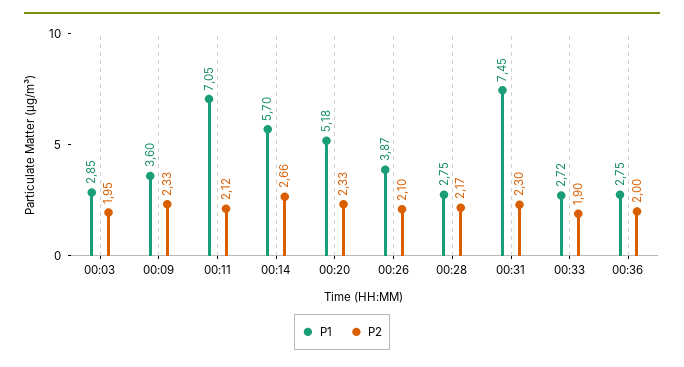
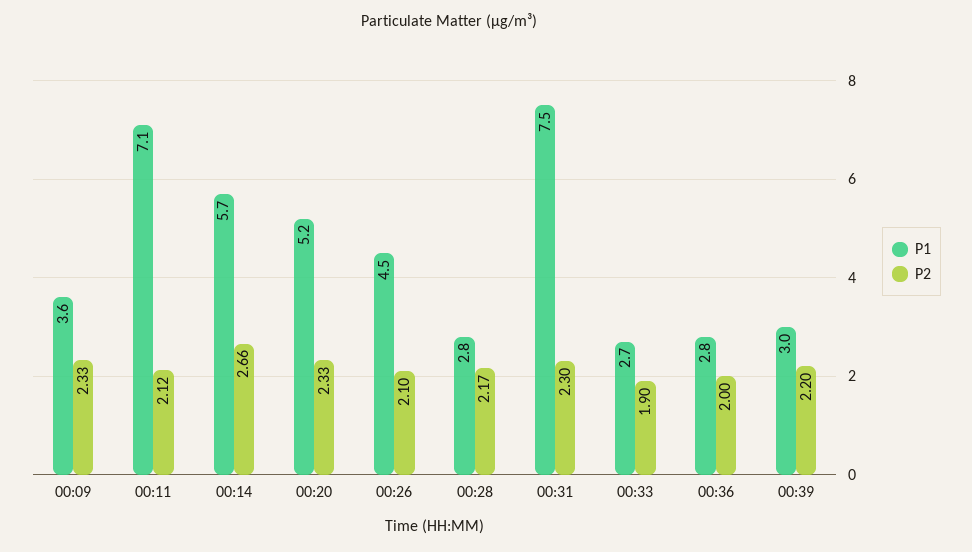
P1, 00:03: 2.85 -> none
P2, 00:03: 1.95 -> none
P1, 00:26: 3.87 -> 4.5
P1, 00:39: none -> 3
P2, 00:39: none -> 2.2

